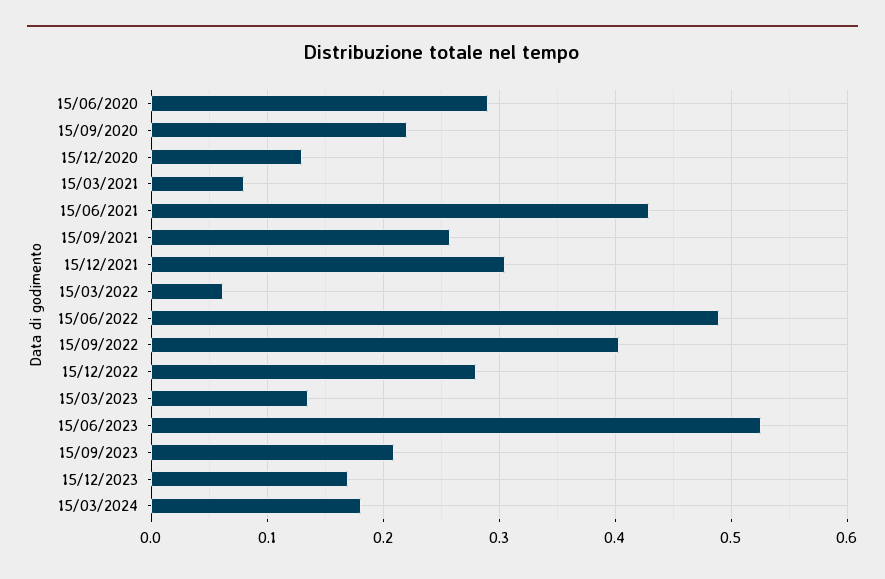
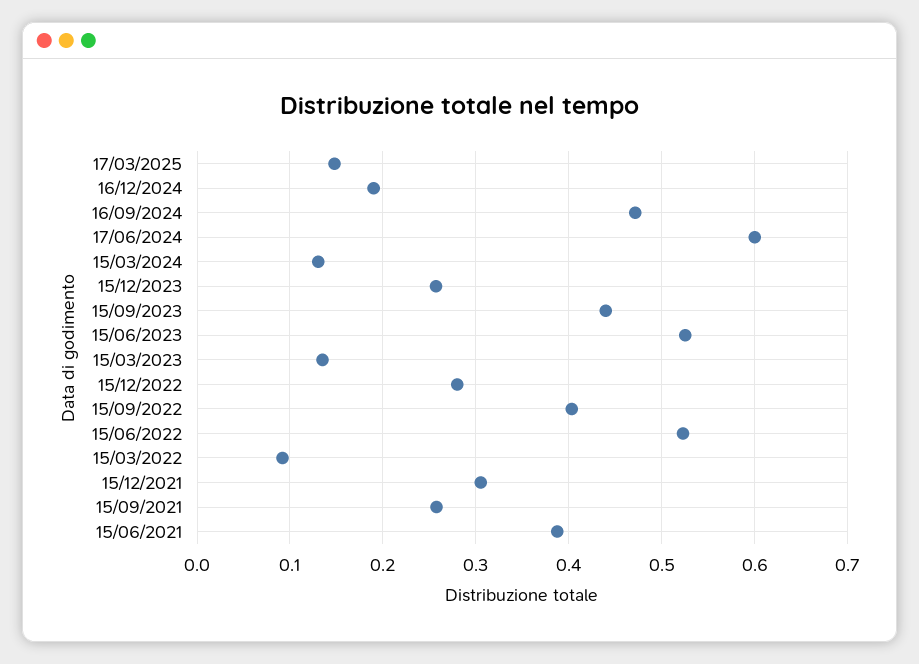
15/06/2020: 0.29 -> none
15/09/2020: 0.22 -> none
15/12/2020: 0.13 -> none
15/03/2021: 0.08 -> none
15/06/2021: 0.43 -> 0.39
15/03/2022: 0.06 -> 0.09
15/06/2022: 0.49 -> 0.52
15/09/2023: 0.21 -> 0.44
15/12/2023: 0.17 -> 0.26
15/03/2024: 0.18 -> 0.13
17/03/2025: none -> 0.15
16/12/2024: none -> 0.19
16/09/2024: none -> 0.47
17/06/2024: none -> 0.6

